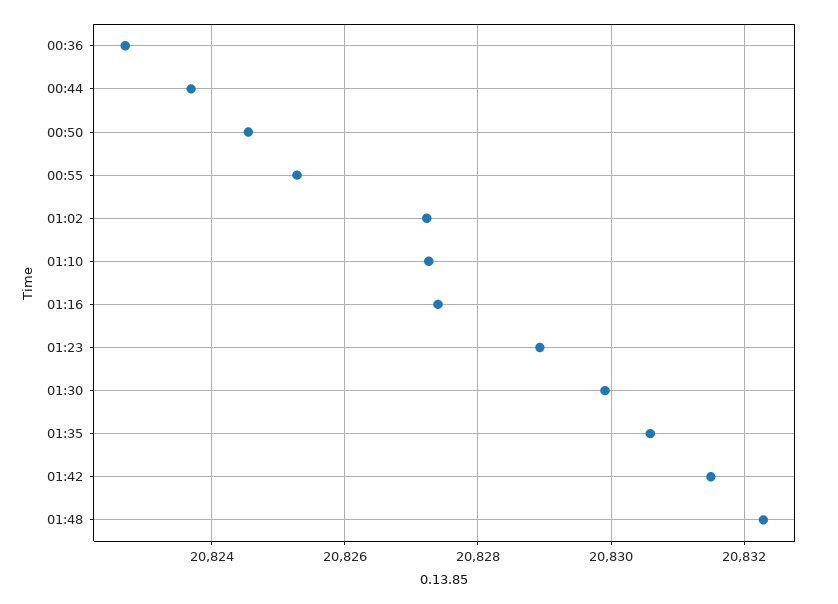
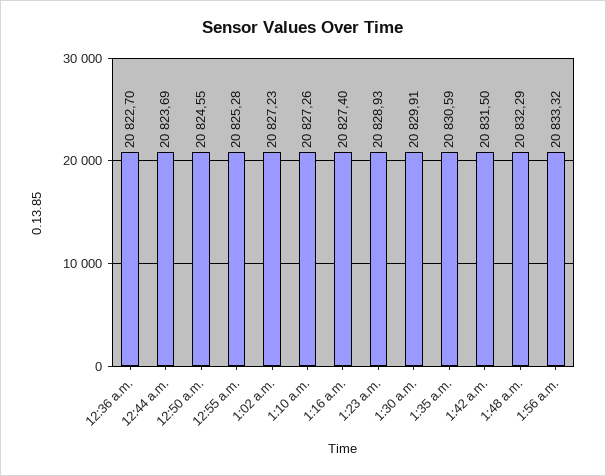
1:56 a.m.: none -> 20833.32

